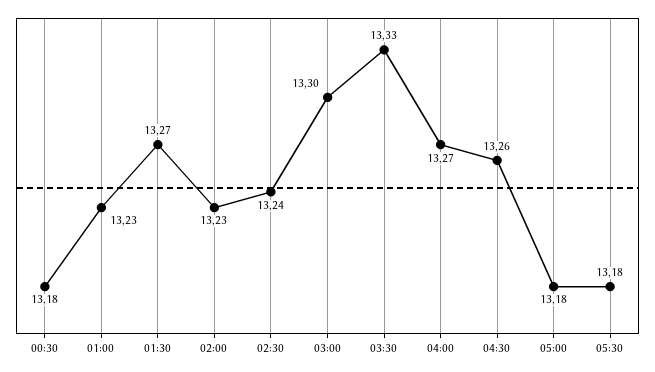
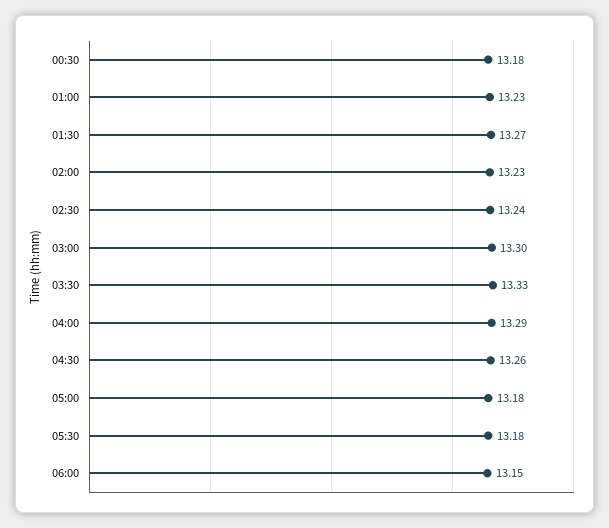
04:00: 13.27 -> 13.29
06:00: none -> 13.15

